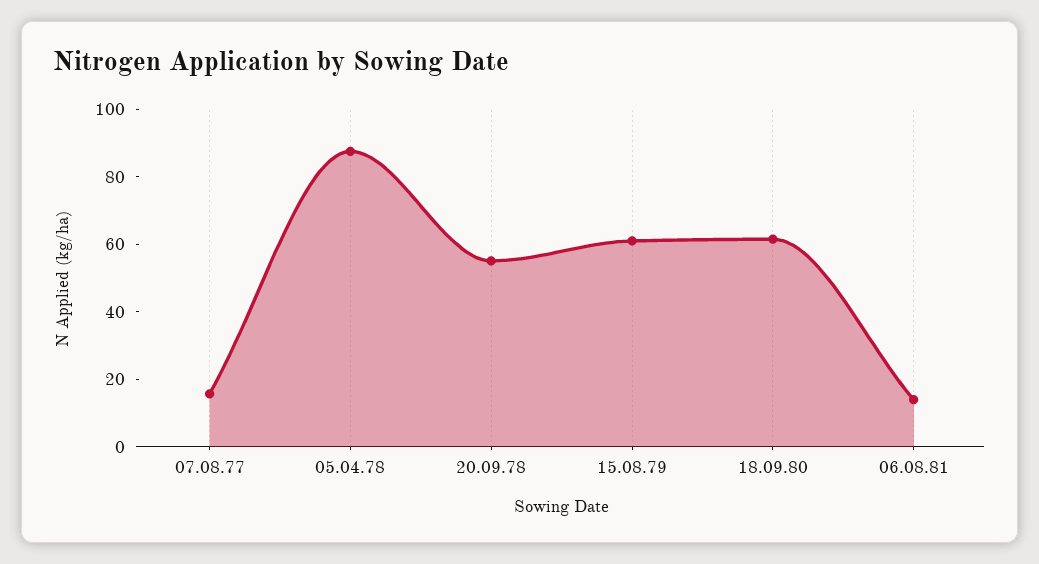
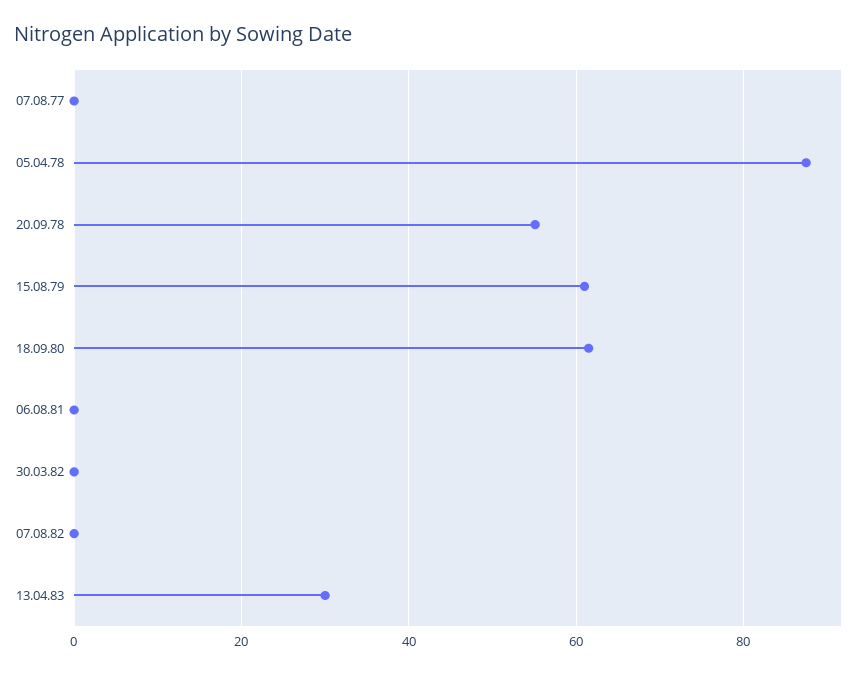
07.08.77: 15 -> 0
06.08.81: 15 -> 0
30.03.82: none -> 0
07.08.82: none -> 0
13.04.83: none -> 30

